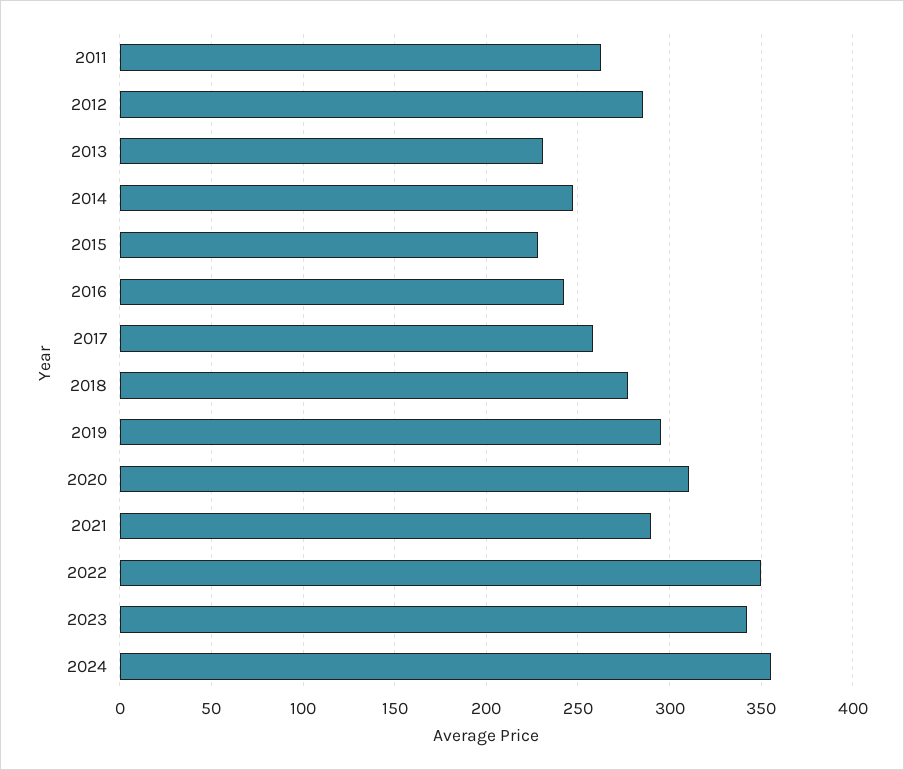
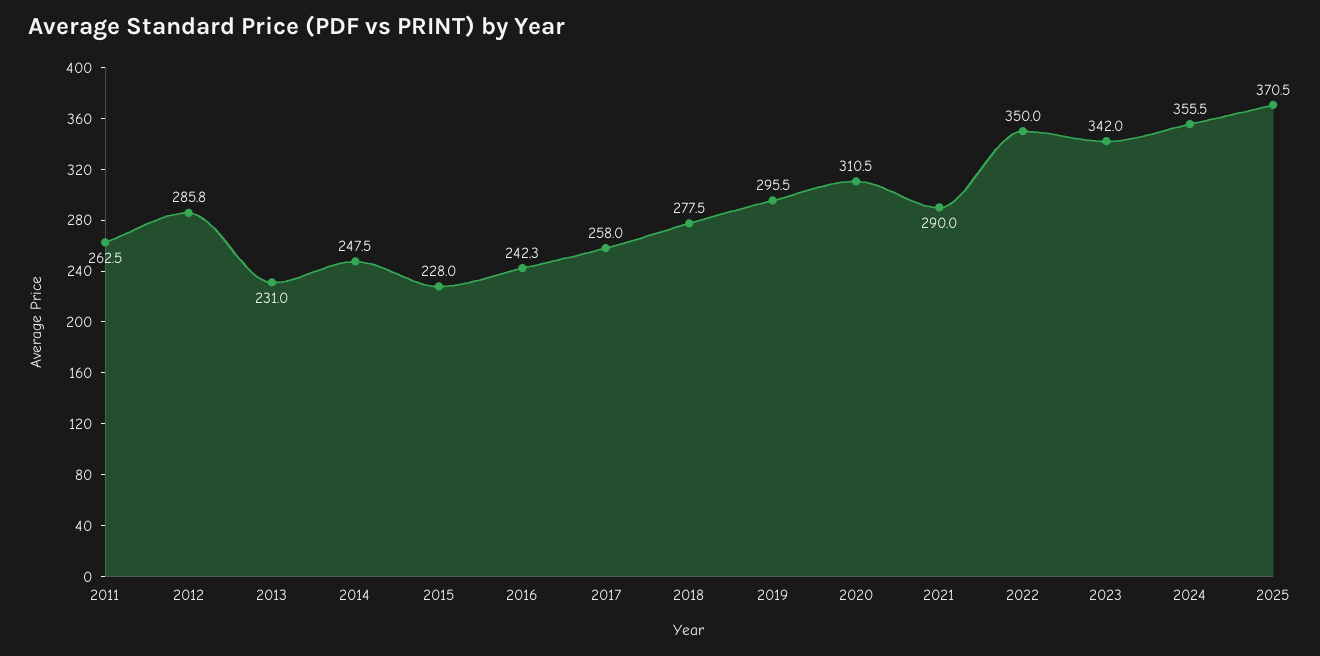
2025: none -> 370.5

